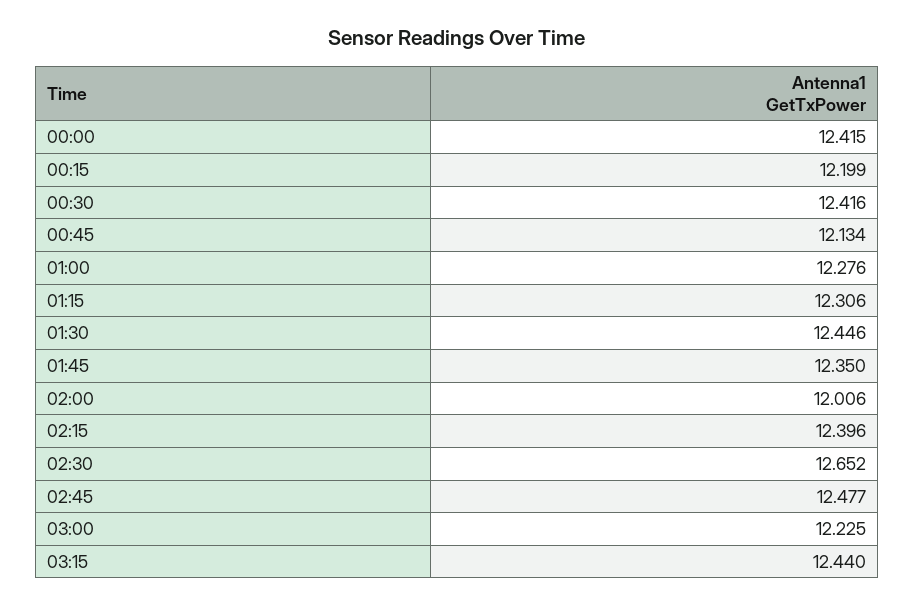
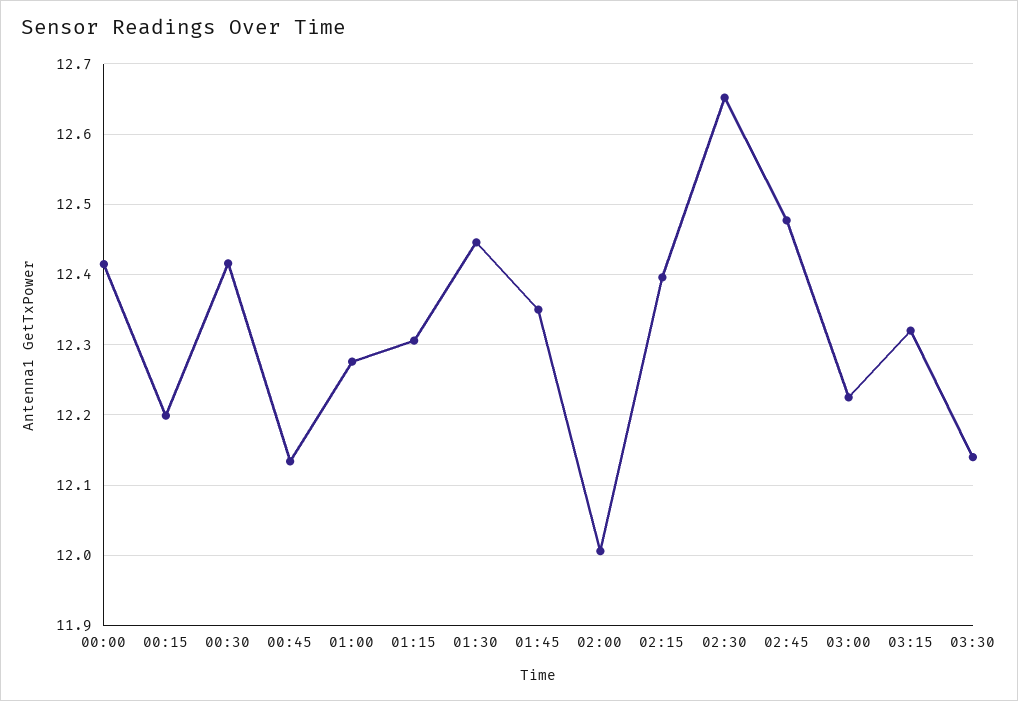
03:15: 12.44 -> 12.32
03:30: none -> 12.14

